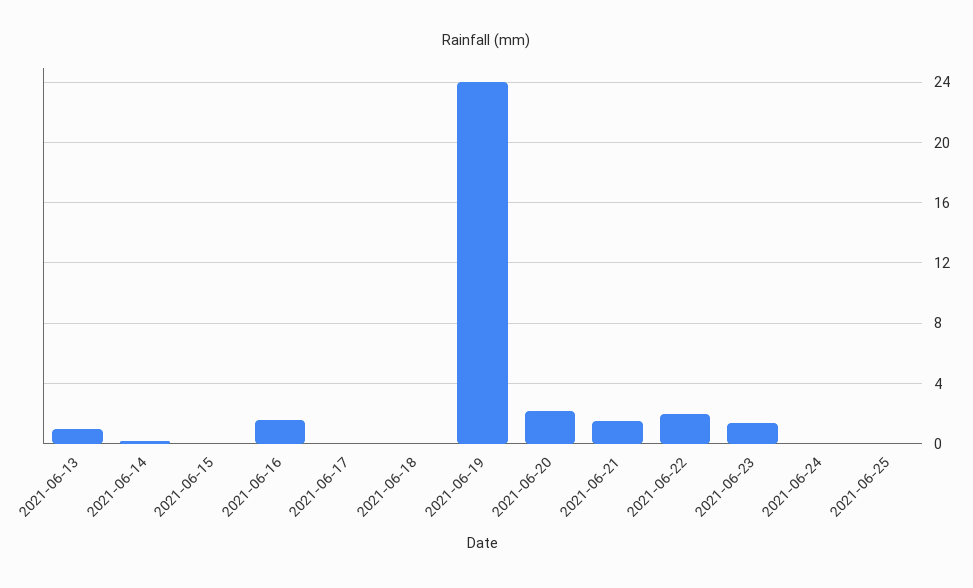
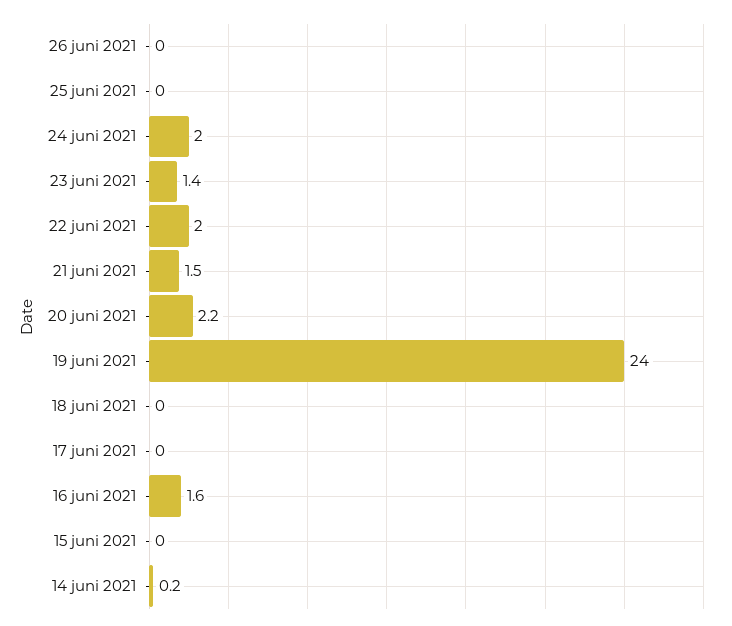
2021-06-13: 1 -> none
2021-06-24: 0 -> 2
26 juni 2021: none -> 0

